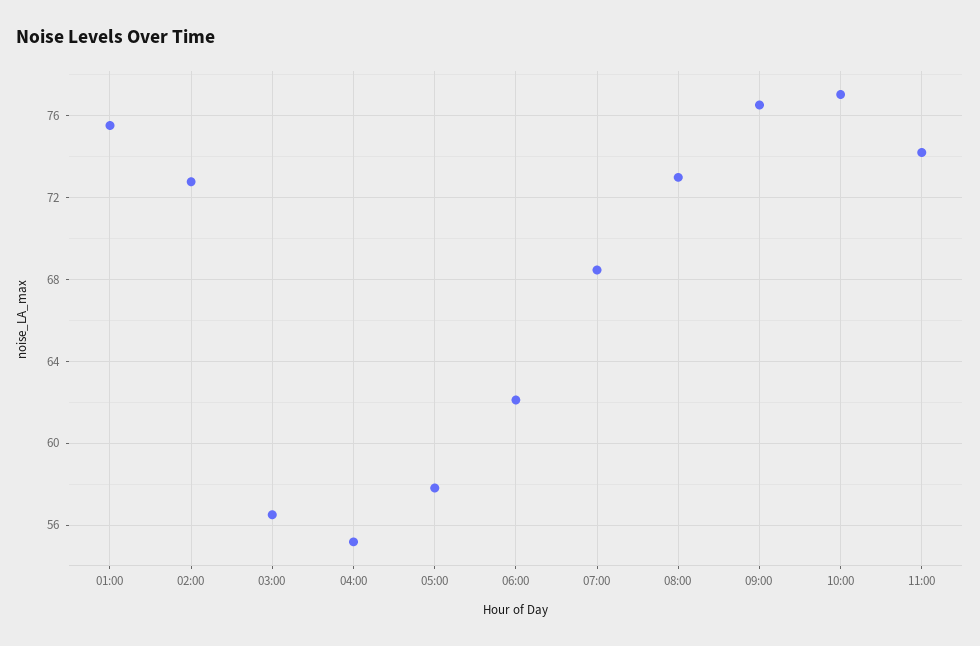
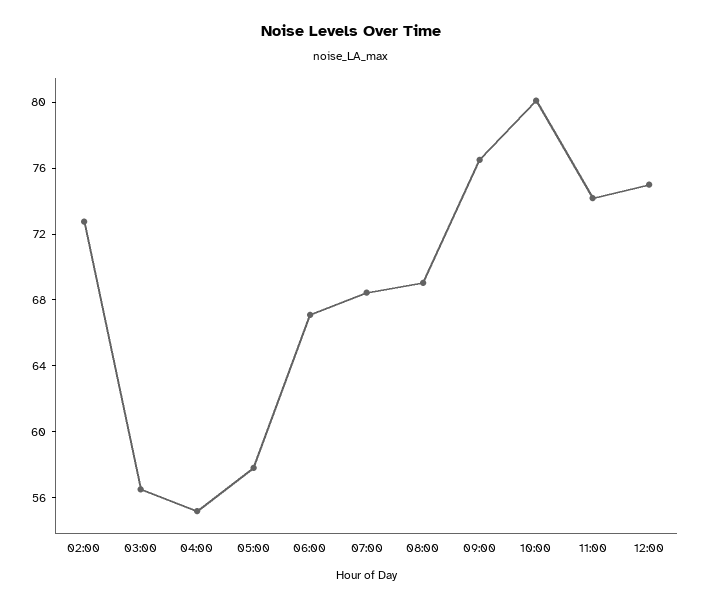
01:00: 75.5 -> none
06:00: 62 -> 67
08:00: 73 -> 69
10:00: 77 -> 80
12:00: none -> 75

